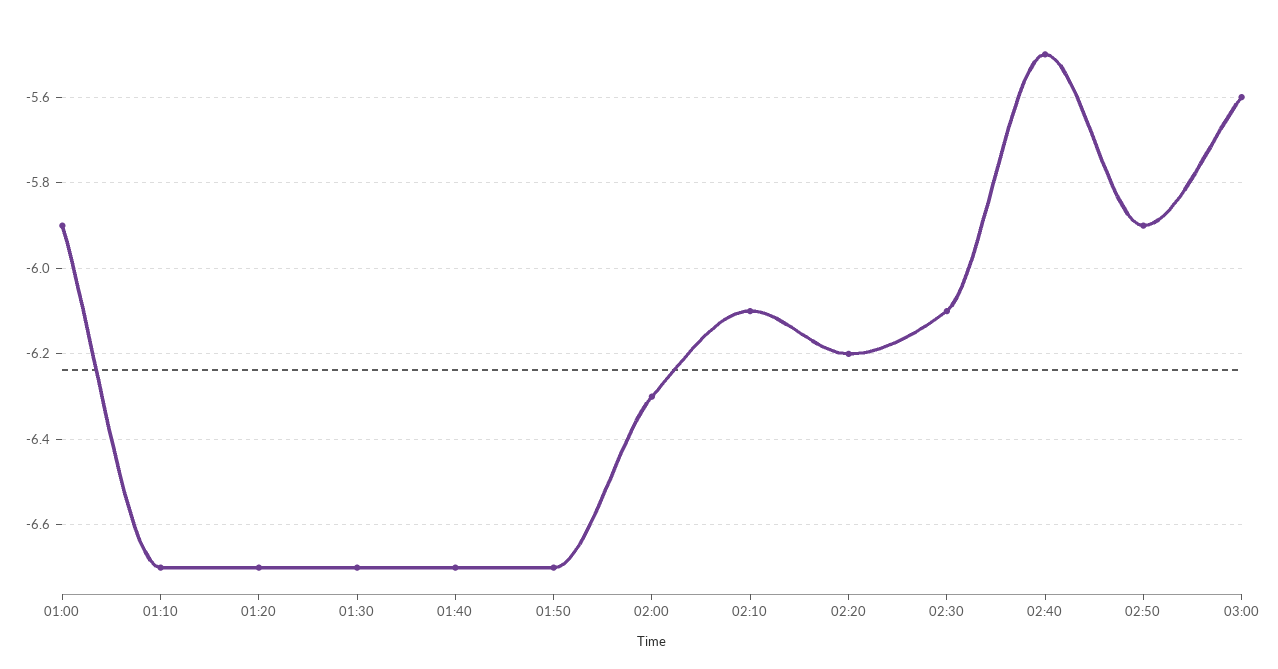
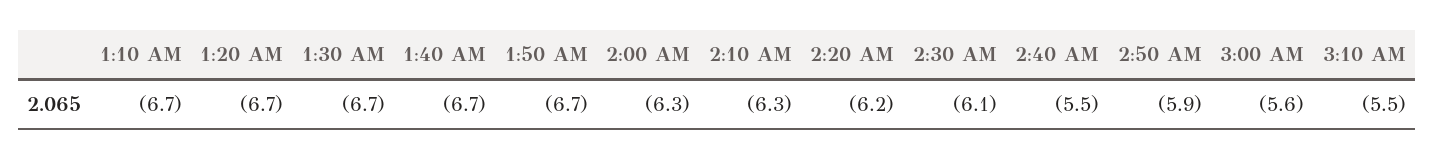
01:00: -5.9 -> none
02:10: -6.1 -> -6.3
3:10 AM: none -> -5.5

